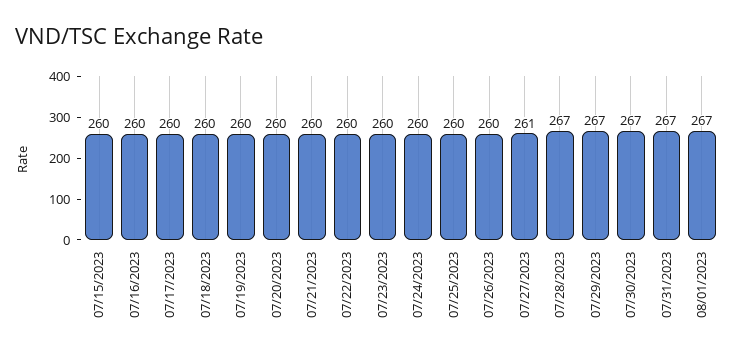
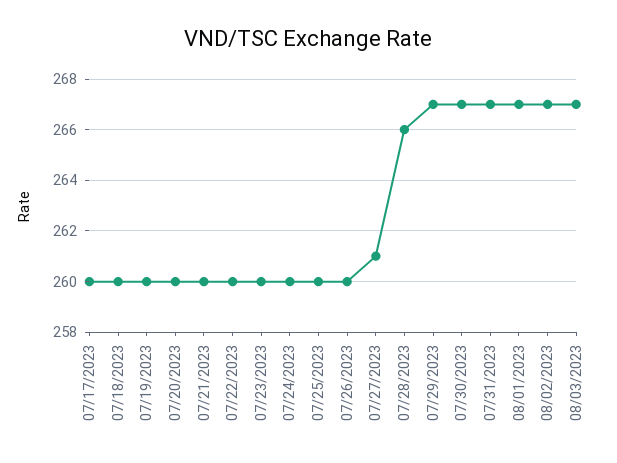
07/15/2023: 260 -> none
07/16/2023: 260 -> none
07/28/2023: 267 -> 266
08/02/2023: none -> 267
08/03/2023: none -> 267

